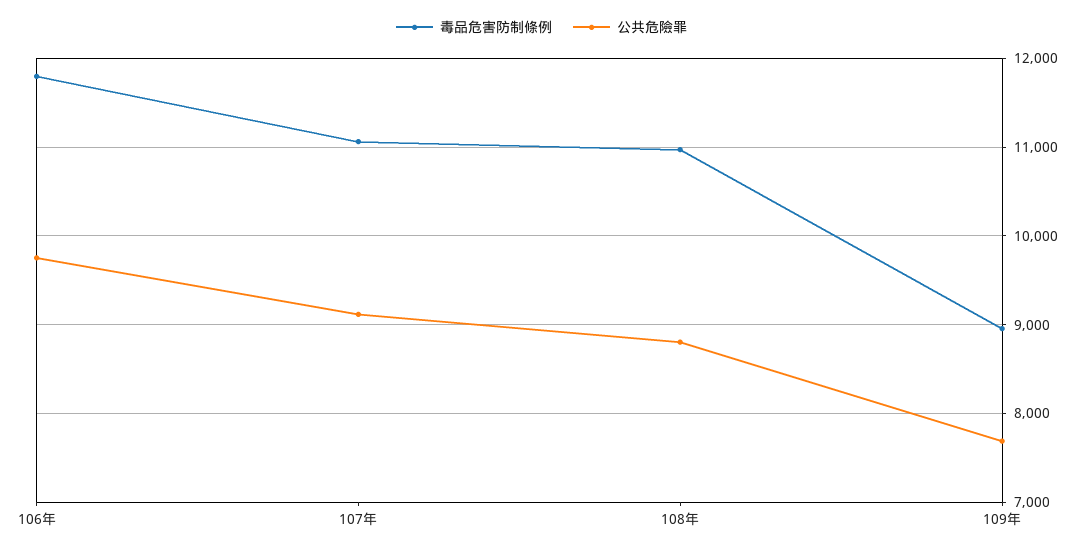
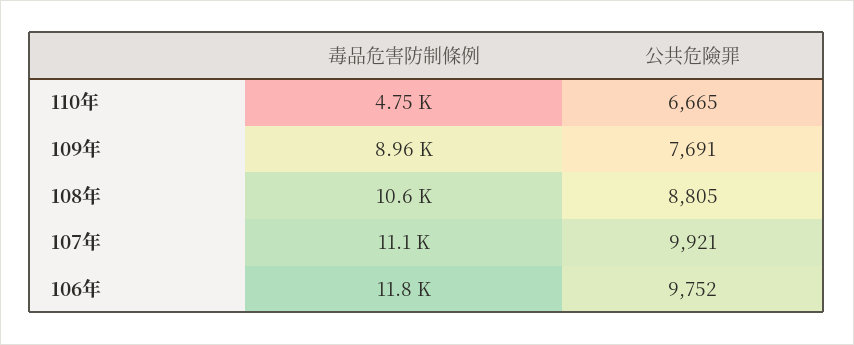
公共危險罪, 107年: 9100 -> 9921
毒品危害防制條例, 108年: 11000 -> 10600
毒品危害防制條例, 110年: none -> 4750
公共危險罪, 110年: none -> 6665

